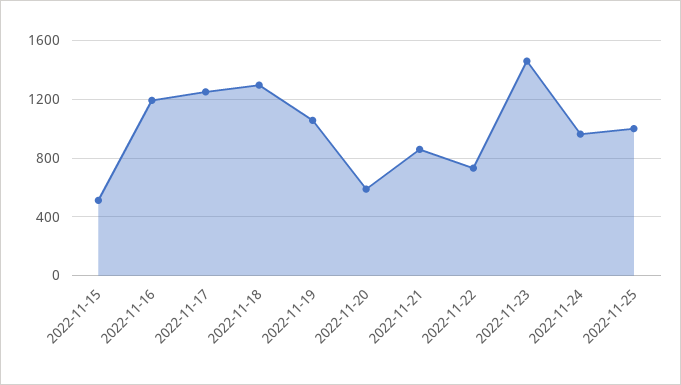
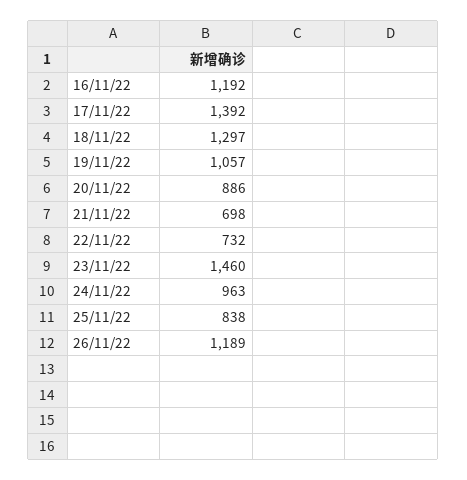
2022-11-15: 500 -> none
2022-11-17: 1250 -> 1392
2022-11-20: 600 -> 886
2022-11-21: 850 -> 698
2022-11-25: 1000 -> 838
26/11/22: none -> 1189

